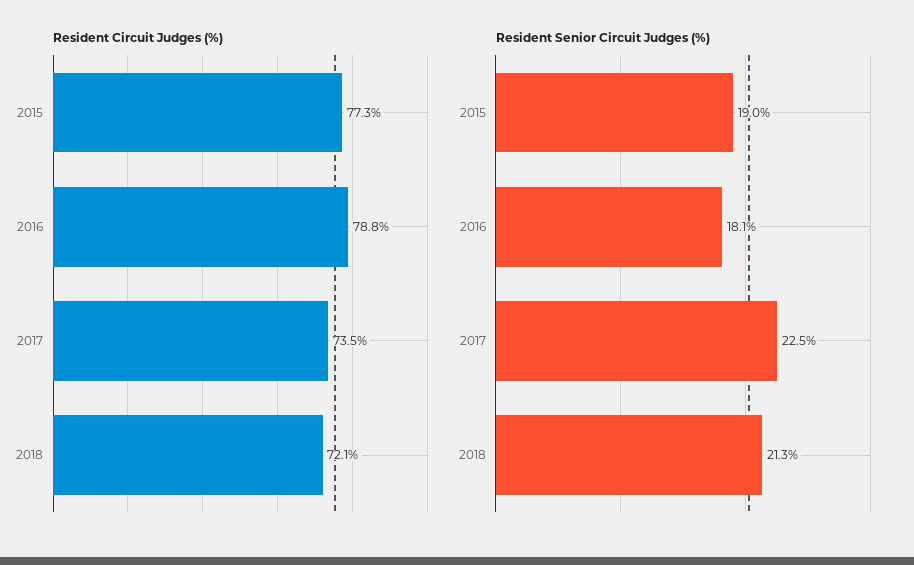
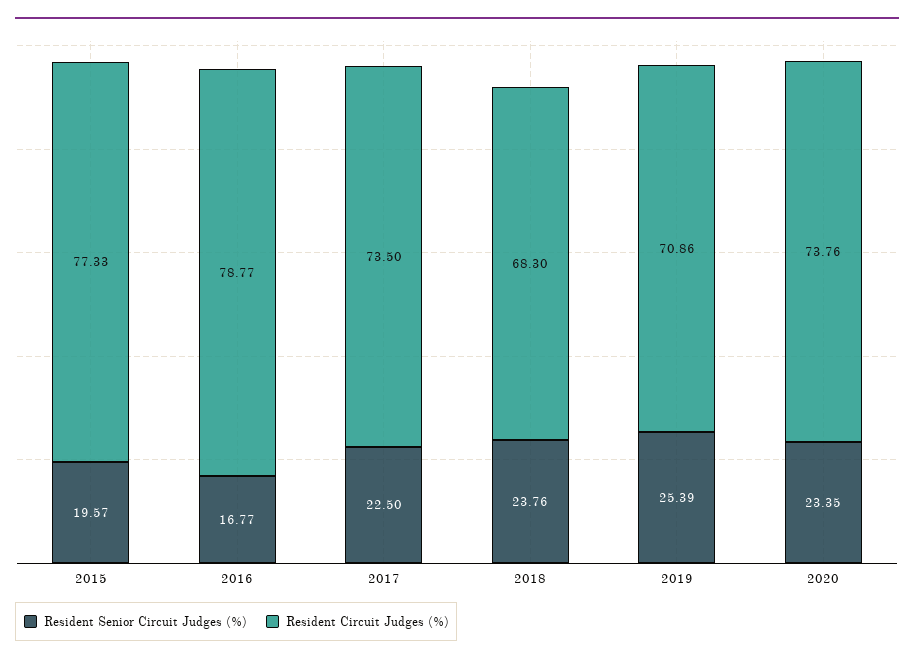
Resident Circuit Judges (%), 2018: 72.1 -> 68.3
Resident Senior Circuit Judges (%), 2015: 19 -> 19.57
Resident Senior Circuit Judges (%), 2016: 18.1 -> 16.77
Resident Senior Circuit Judges (%), 2018: 21.3 -> 23.76
Resident Senior Circuit Judges (%), 2019: none -> 25.39
Resident Circuit Judges (%), 2019: none -> 70.86
Resident Senior Circuit Judges (%), 2020: none -> 23.35
Resident Circuit Judges (%), 2020: none -> 73.76

